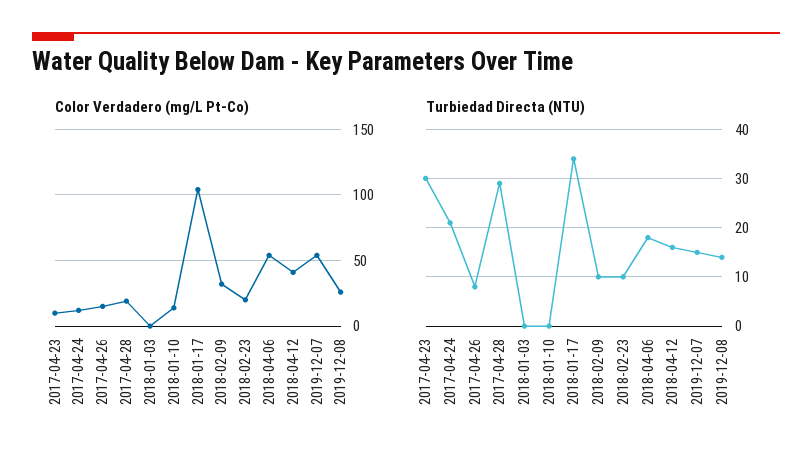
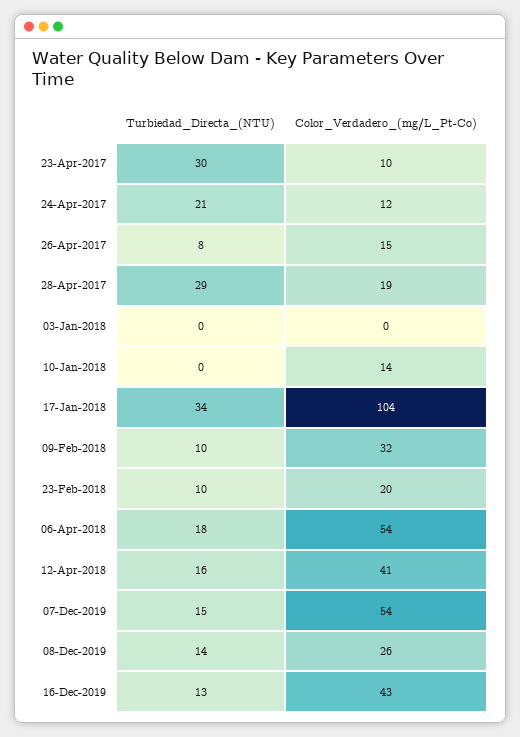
Turbiedad Directa (NTU), 16-Dec-2019: none -> 13
Color Verdadero (mg/L Pt-Co), 16-Dec-2019: none -> 43

